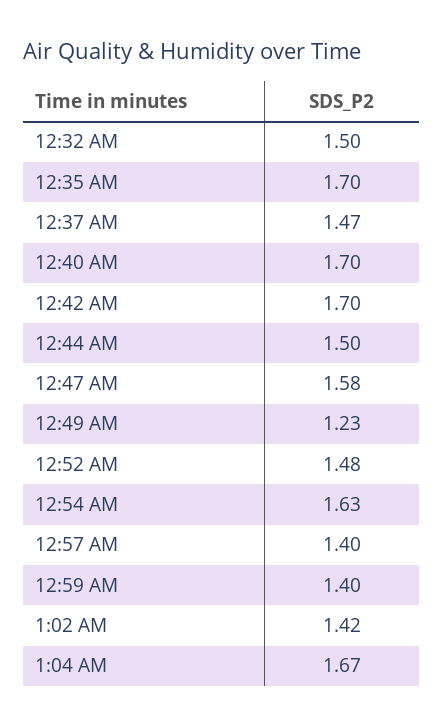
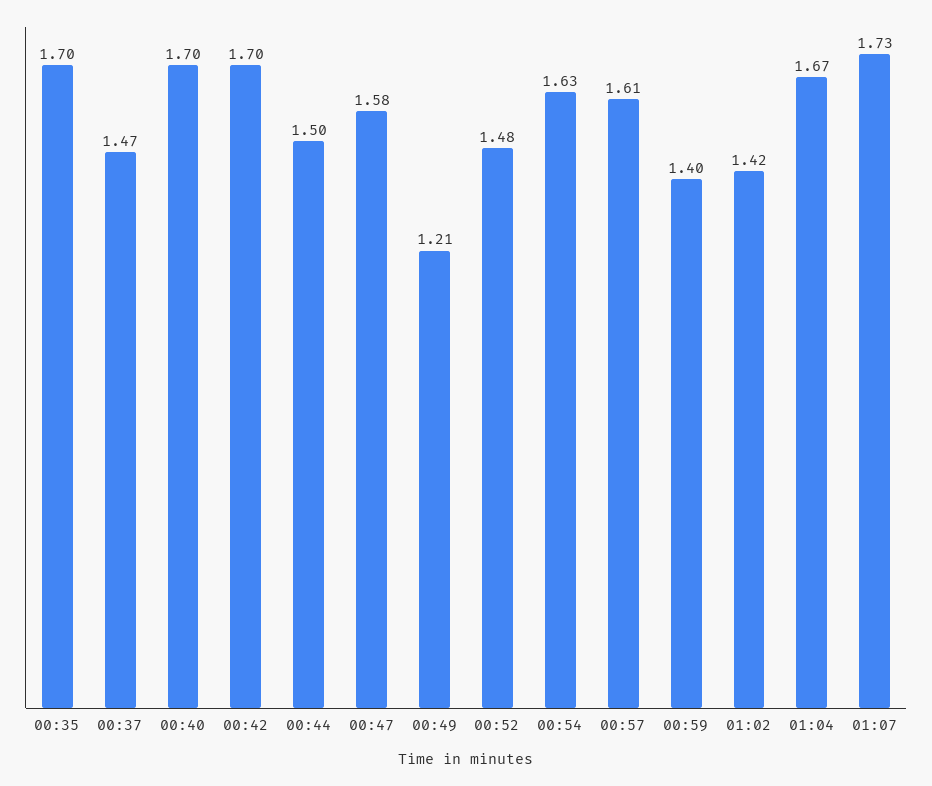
12:32 AM: 1.5 -> none
12:49 AM: 1.23 -> 1.21
12:57 AM: 1.4 -> 1.61
01:07: none -> 1.73

